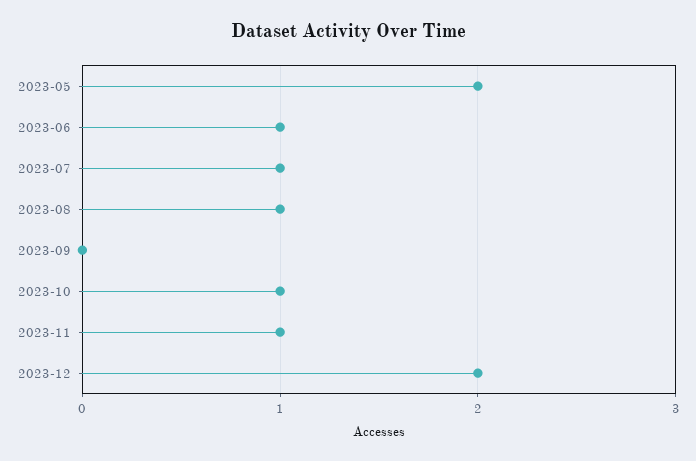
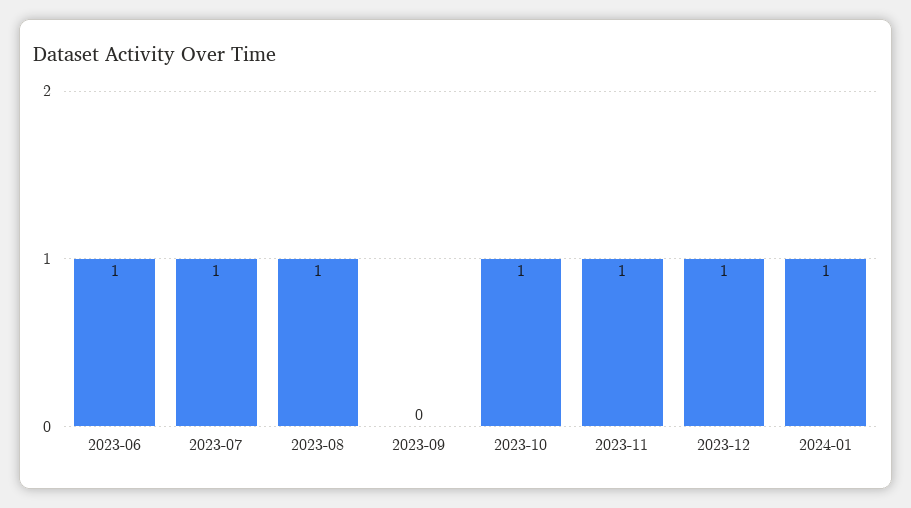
2023-05: 2 -> none
2023-12: 2 -> 1
2024-01: none -> 1

